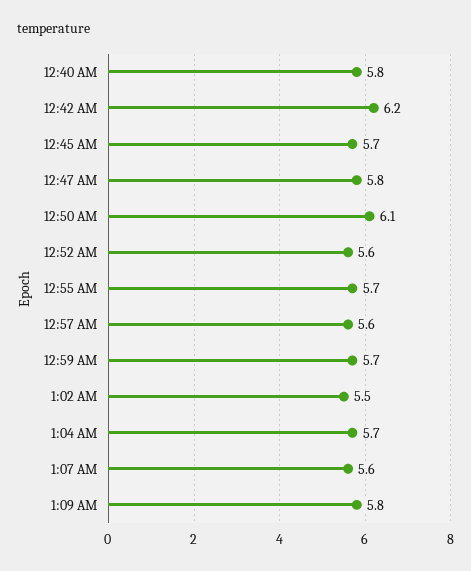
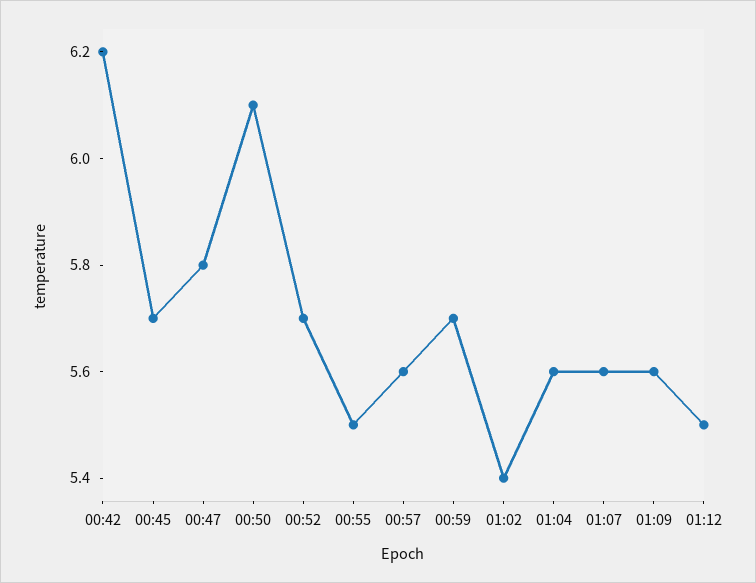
12:40 AM: 5.8 -> none
12:52 AM: 5.6 -> 5.7
12:55 AM: 5.7 -> 5.5
1:02 AM: 5.5 -> 5.4
1:04 AM: 5.7 -> 5.6
1:09 AM: 5.8 -> 5.6
01:12: none -> 5.5

